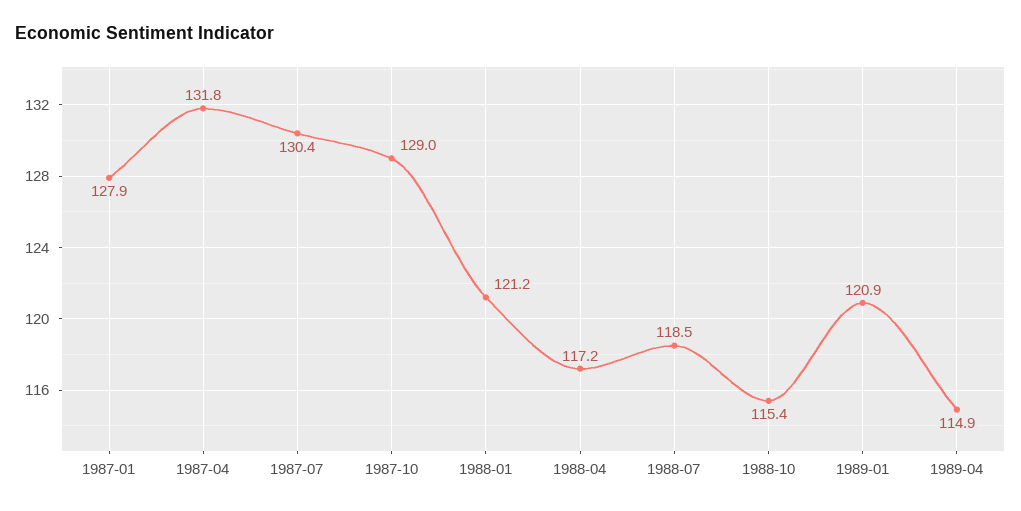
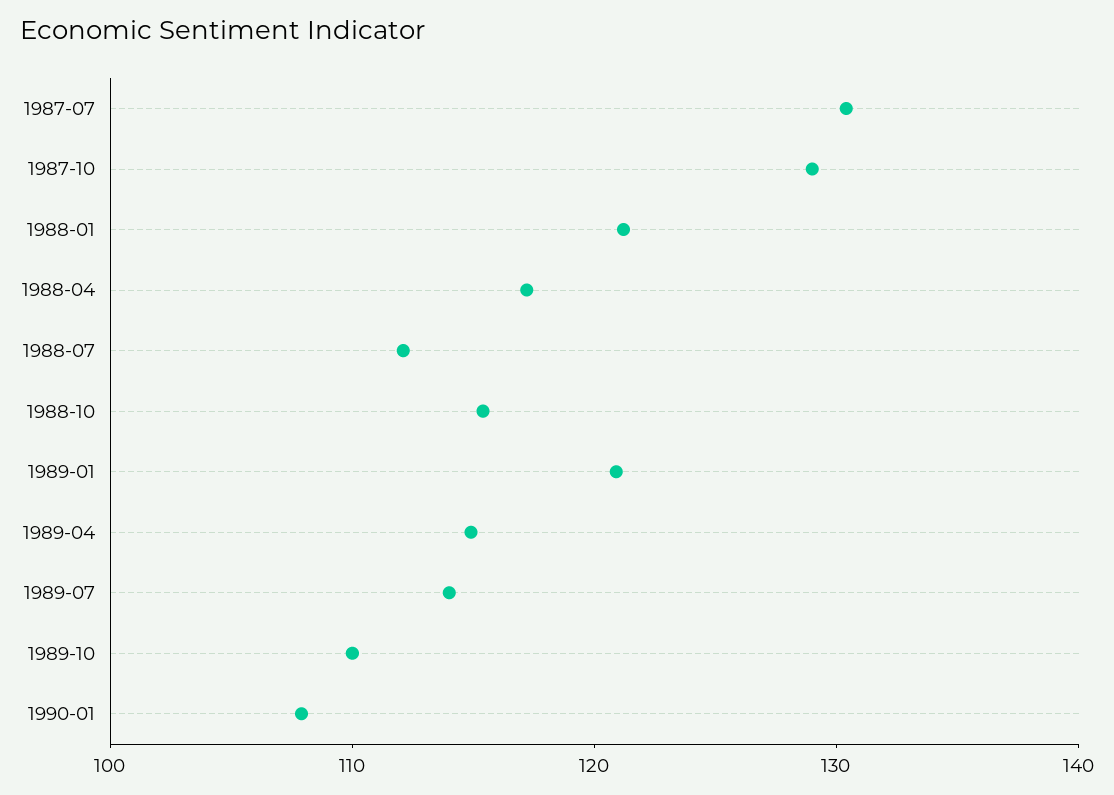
1987-01: 127.9 -> none
1987-04: 131.8 -> none
1988-07: 118.5 -> 112
1989-07: none -> 114
1989-10: none -> 110
1990-01: none -> 108

